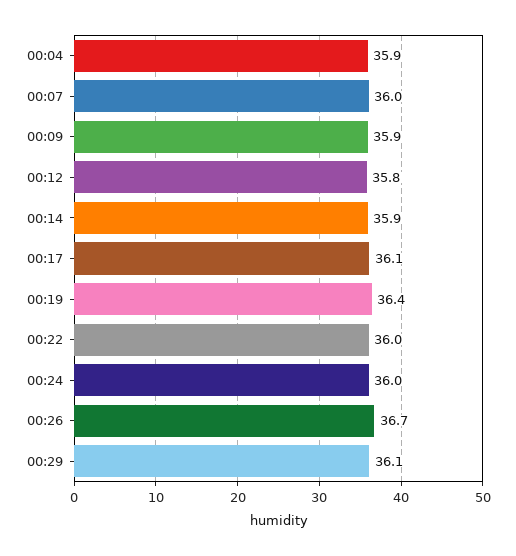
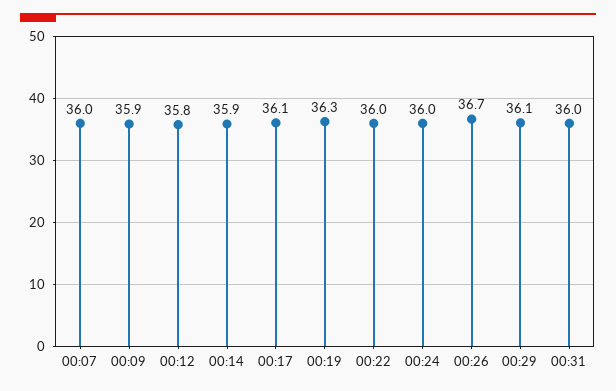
00:04: 35.9 -> none
00:19: 36.4 -> 36.3
00:31: none -> 36

